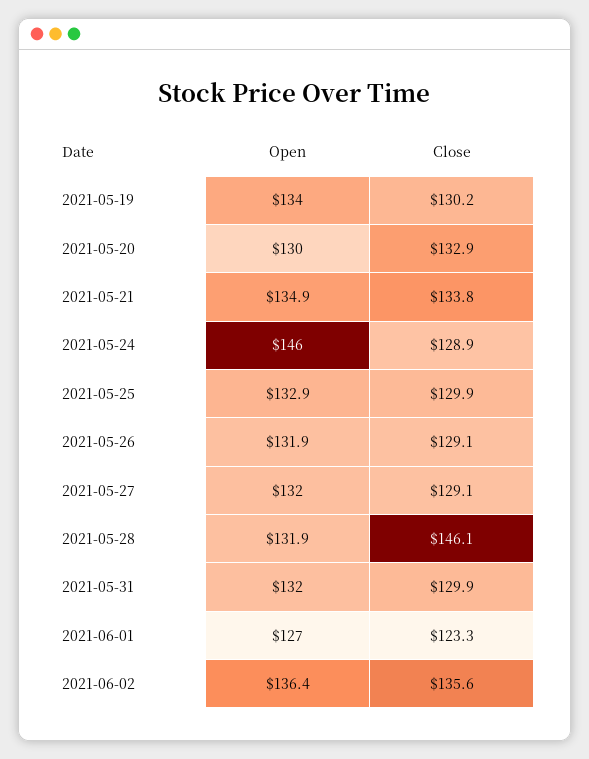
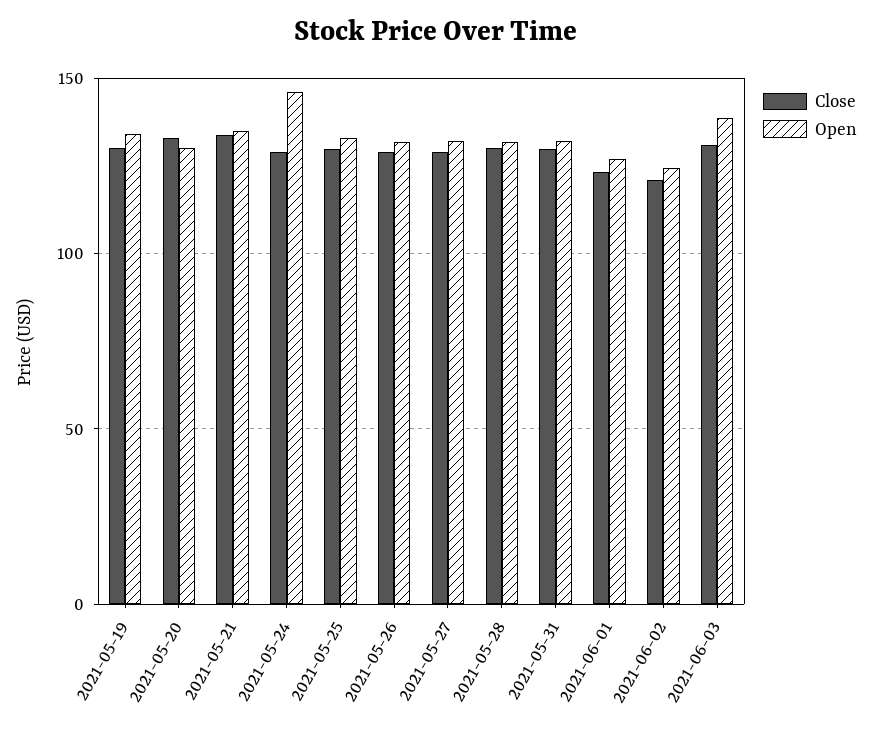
Close, 2021-05-28: 146.1 -> 130
Open, 2021-06-02: 136.4 -> 125
Close, 2021-06-02: 135.6 -> 120
Close, 2021-06-03: none -> 130
Open, 2021-06-03: none -> 140

